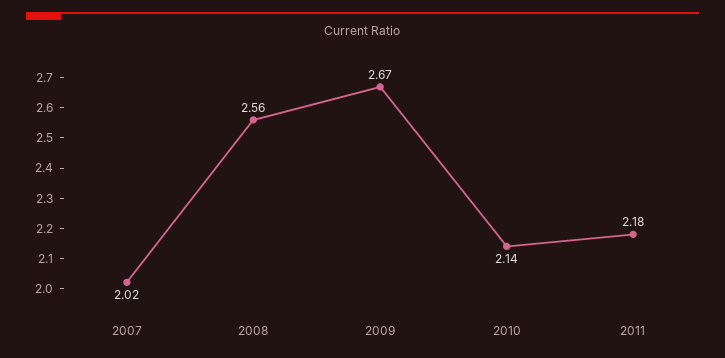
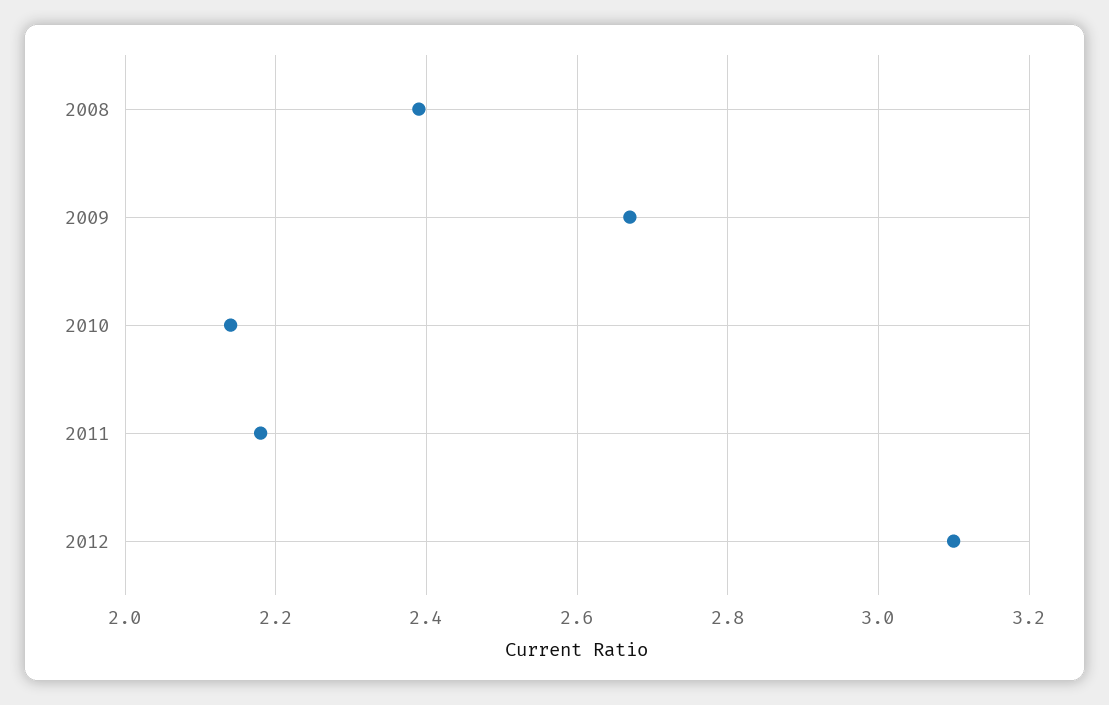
2007: 2.02 -> none
2008: 2.56 -> 2.4
2012: none -> 3.1

